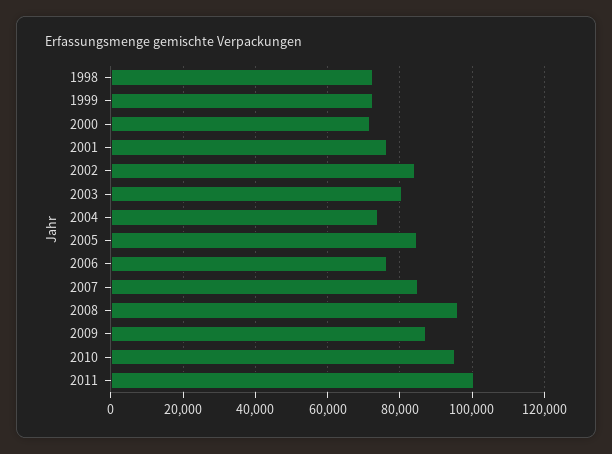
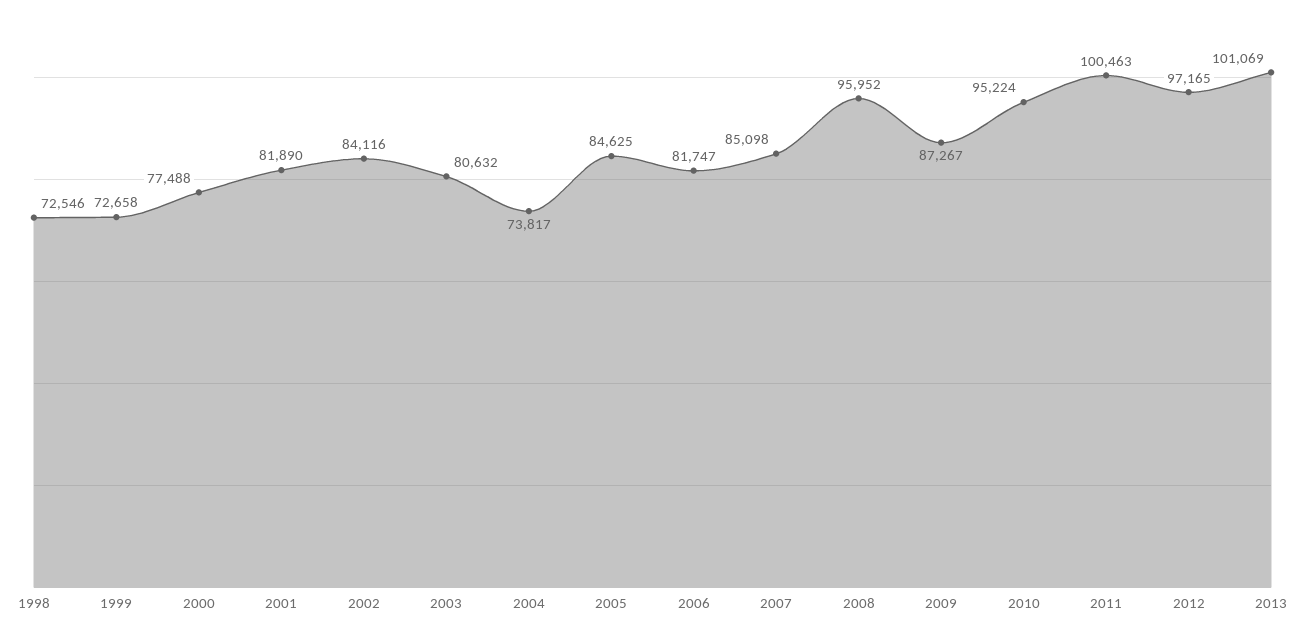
2000: 72000 -> 77488
2001: 76000 -> 81890
2006: 76000 -> 81747
2012: none -> 97165
2013: none -> 101069

